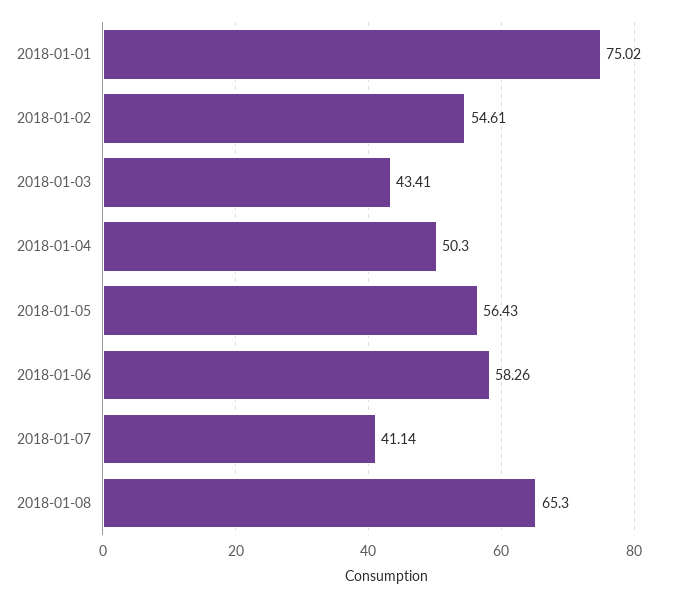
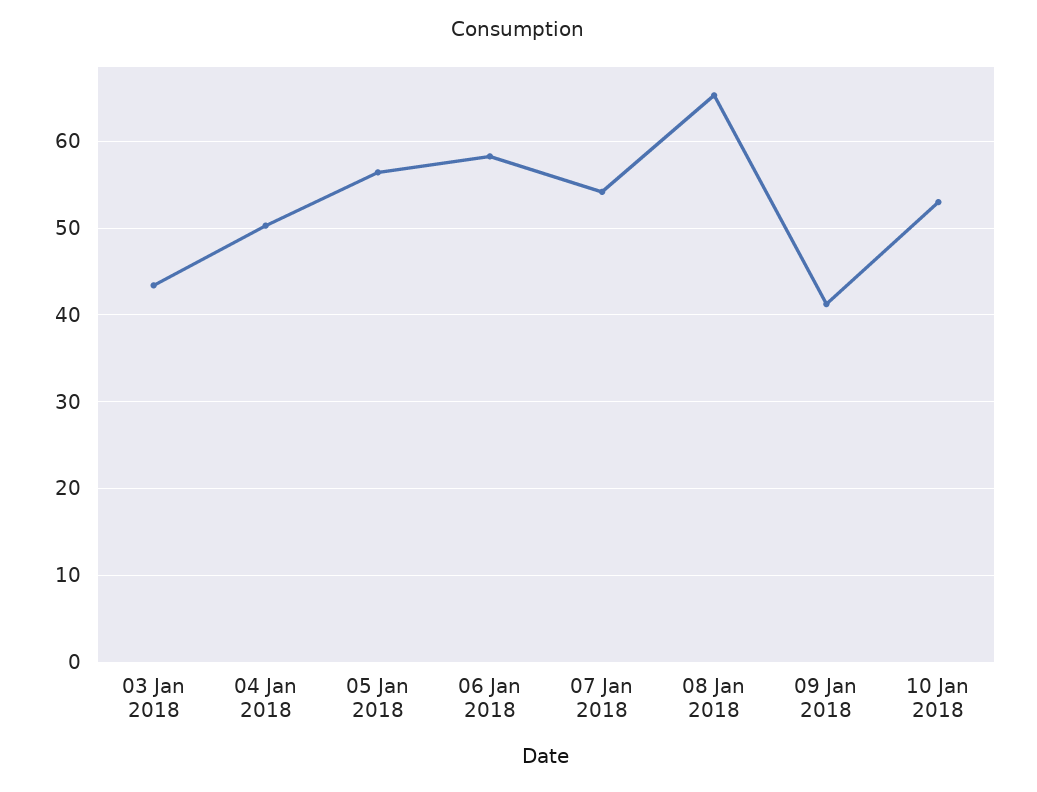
2018-01-01: 75.02 -> none
2018-01-02: 54.61 -> none
2018-01-07: 41.14 -> 54
09 Jan 2018: none -> 41
10 Jan 2018: none -> 53

